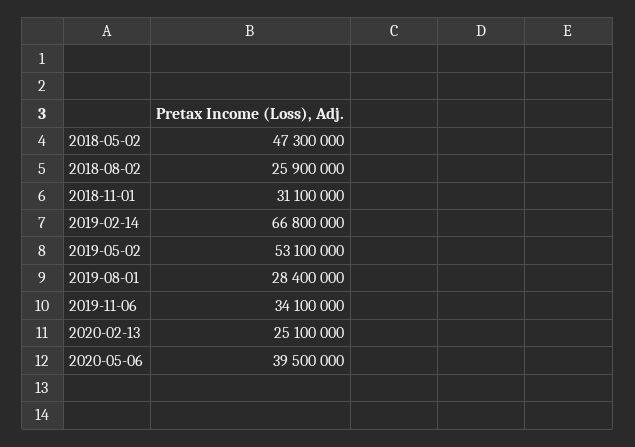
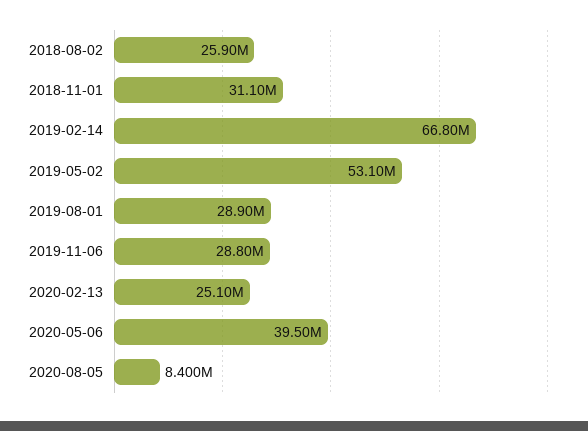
2018-05-02: 47300000 -> none
2019-08-01: 28400000 -> 28900000
2019-11-06: 34100000 -> 28800000
2020-08-05: none -> 8400000

